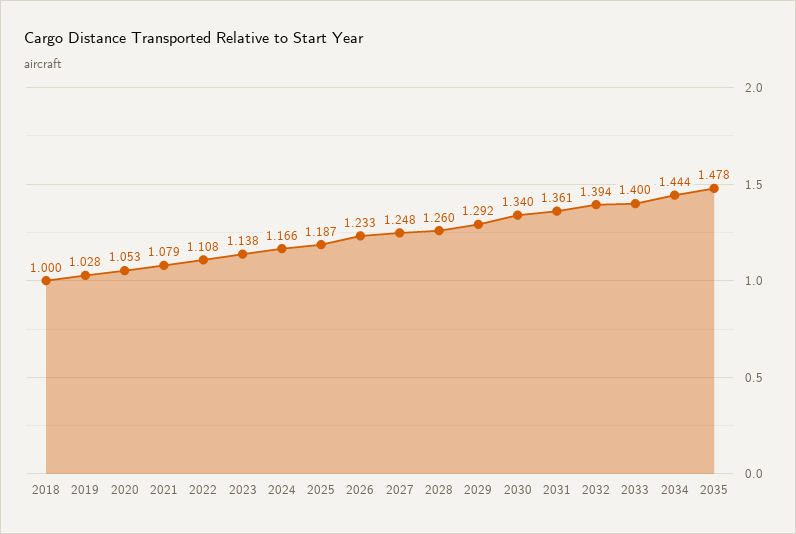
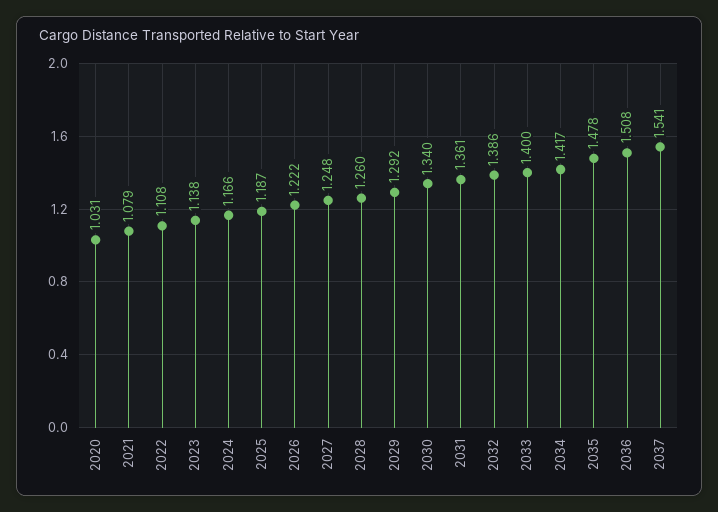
2018: 1 -> none
2019: 1.028 -> none
2020: 1.053 -> 1.031
2026: 1.233 -> 1.222
2032: 1.394 -> 1.386
2034: 1.444 -> 1.417
2036: none -> 1.508
2037: none -> 1.541

